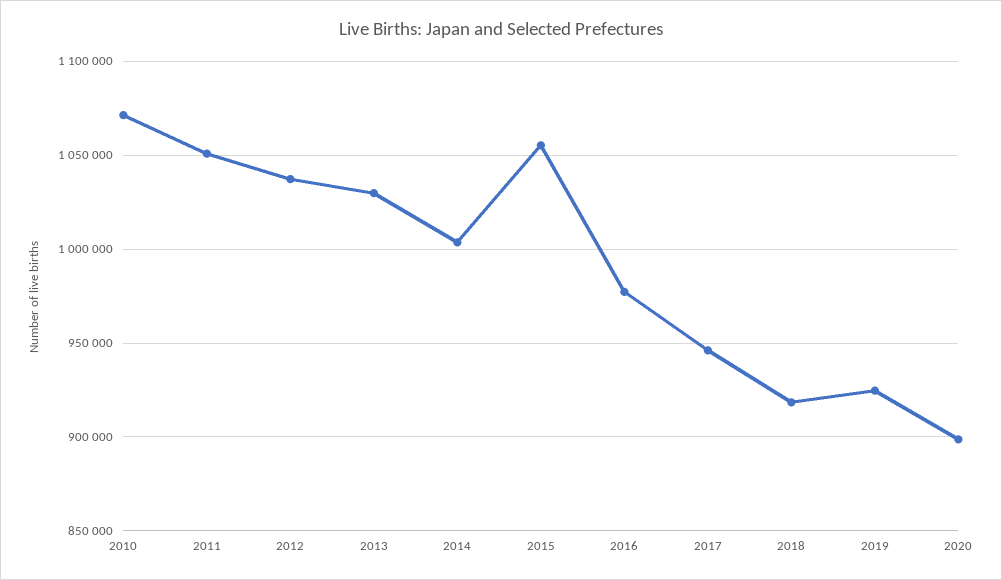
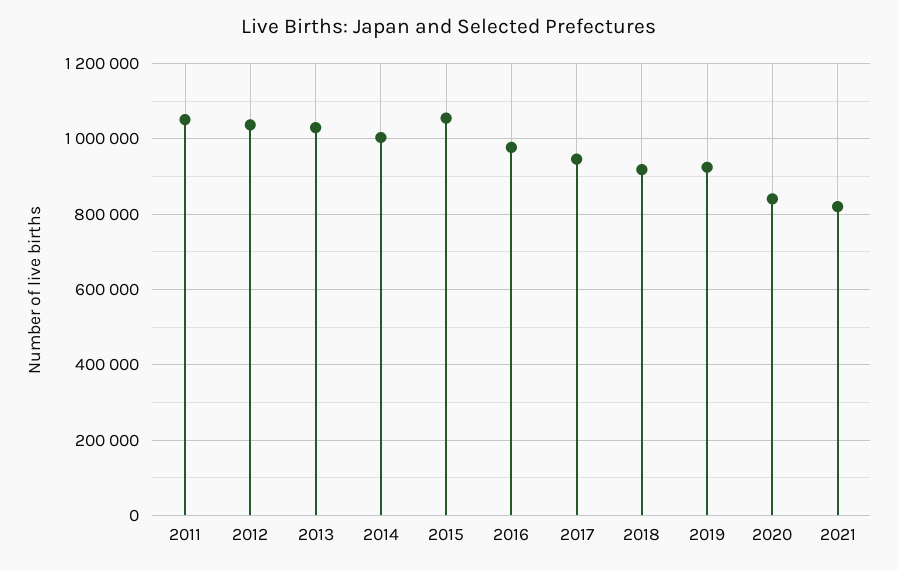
2010: 1070000 -> none
2020: 900000 -> 840000
2021: none -> 820000

